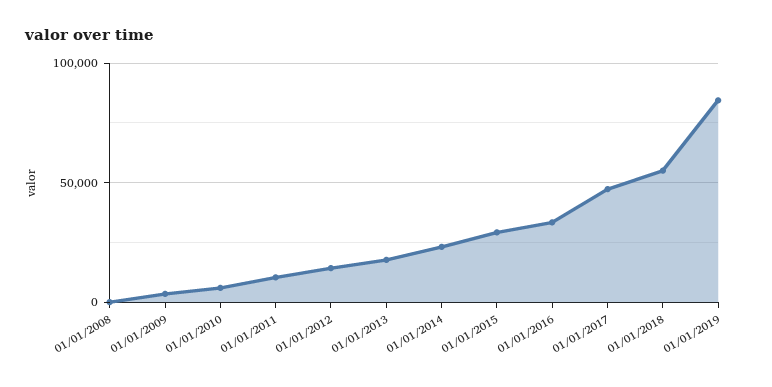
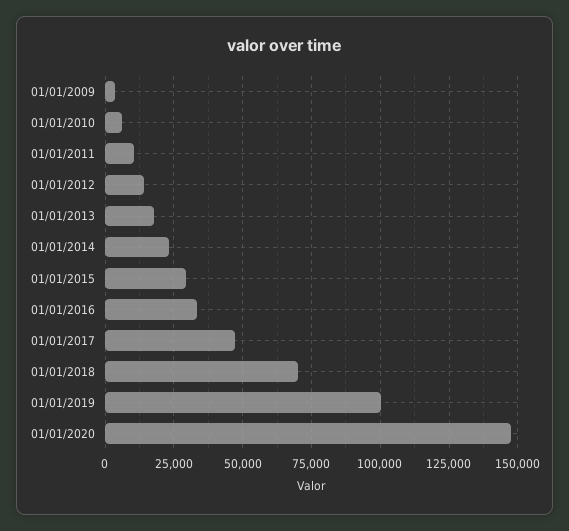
01/01/2008: 0 -> none
01/01/2018: 55000 -> 70000
01/01/2019: 85000 -> 100000
01/01/2020: none -> 147500

